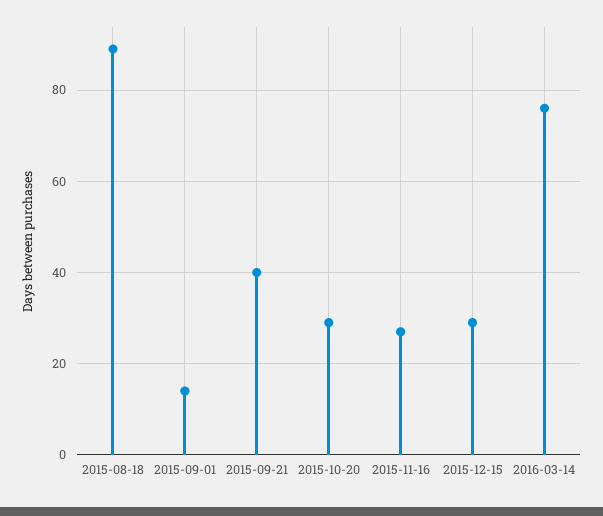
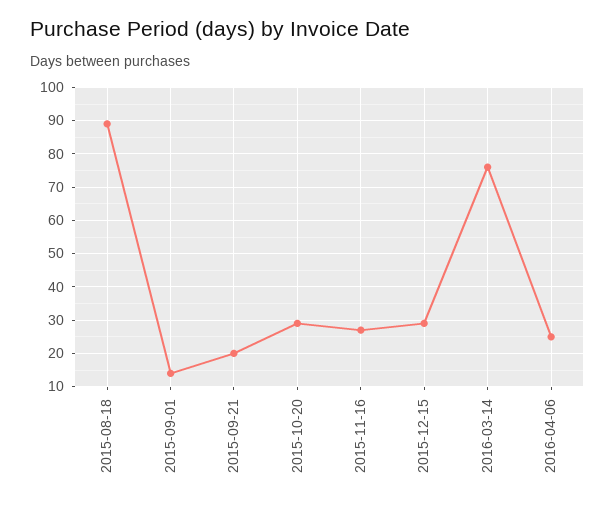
2015-09-21: 40 -> 20
2016-04-06: none -> 25

